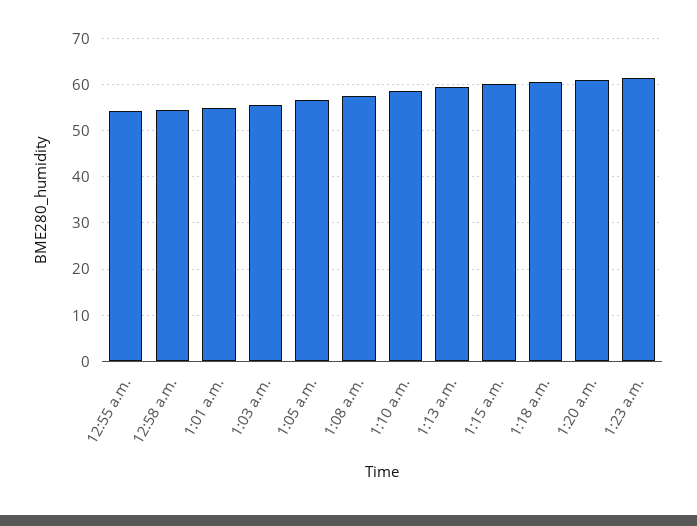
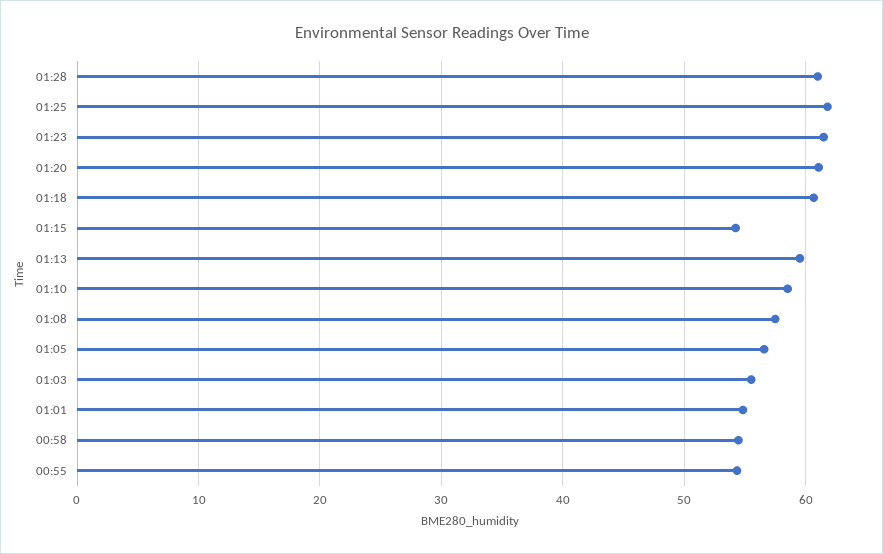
1:15 a.m.: 60 -> 54
01:28: none -> 61
01:25: none -> 62

